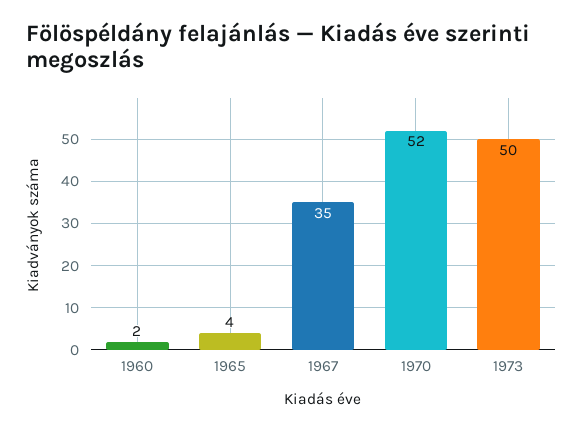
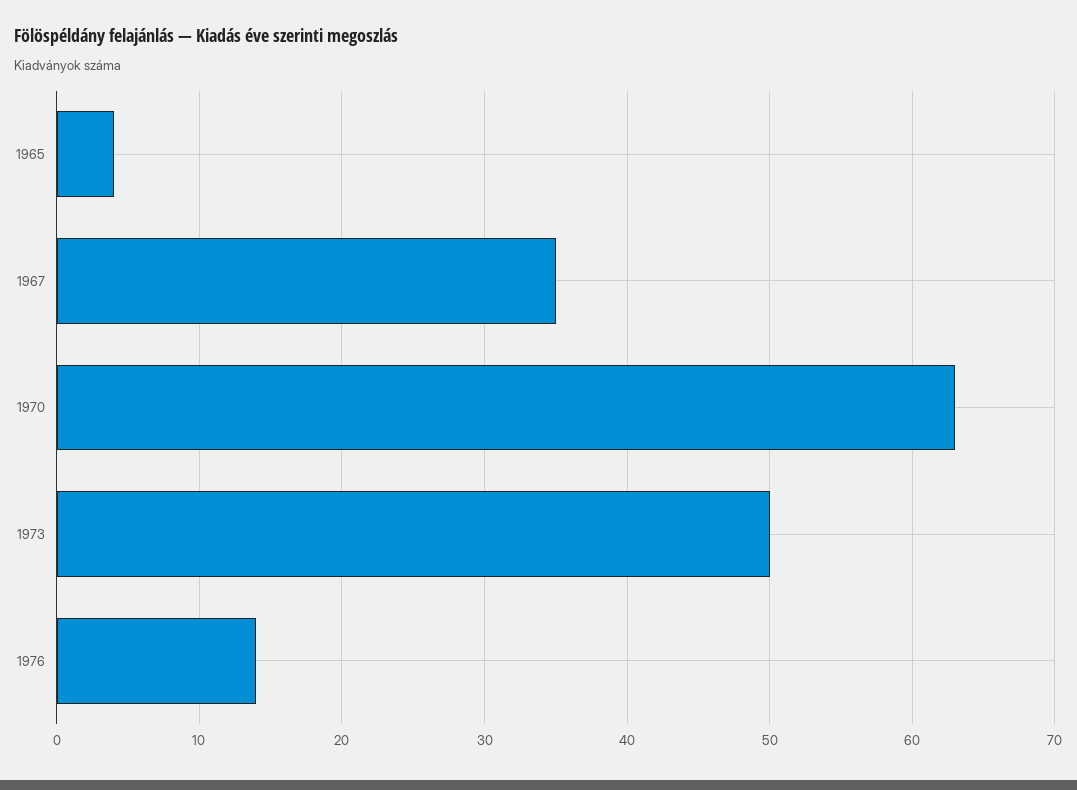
1960: 2 -> none
1970: 52 -> 63
1976: none -> 14

